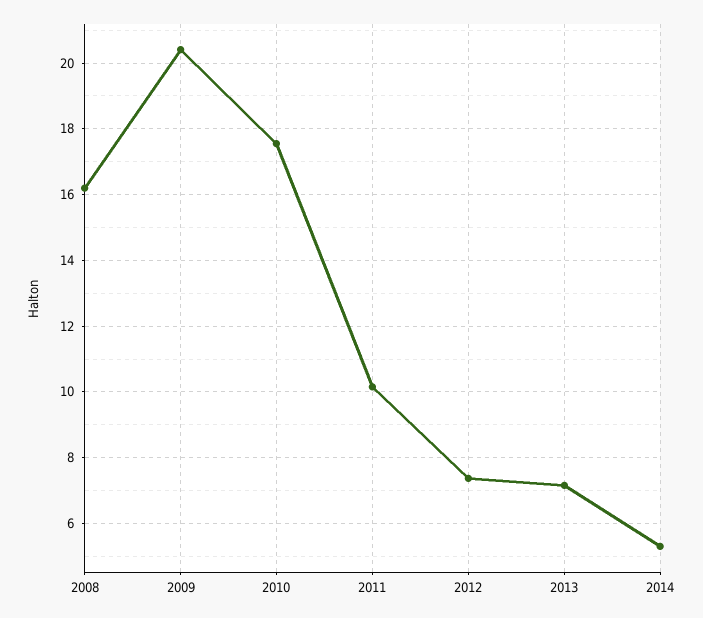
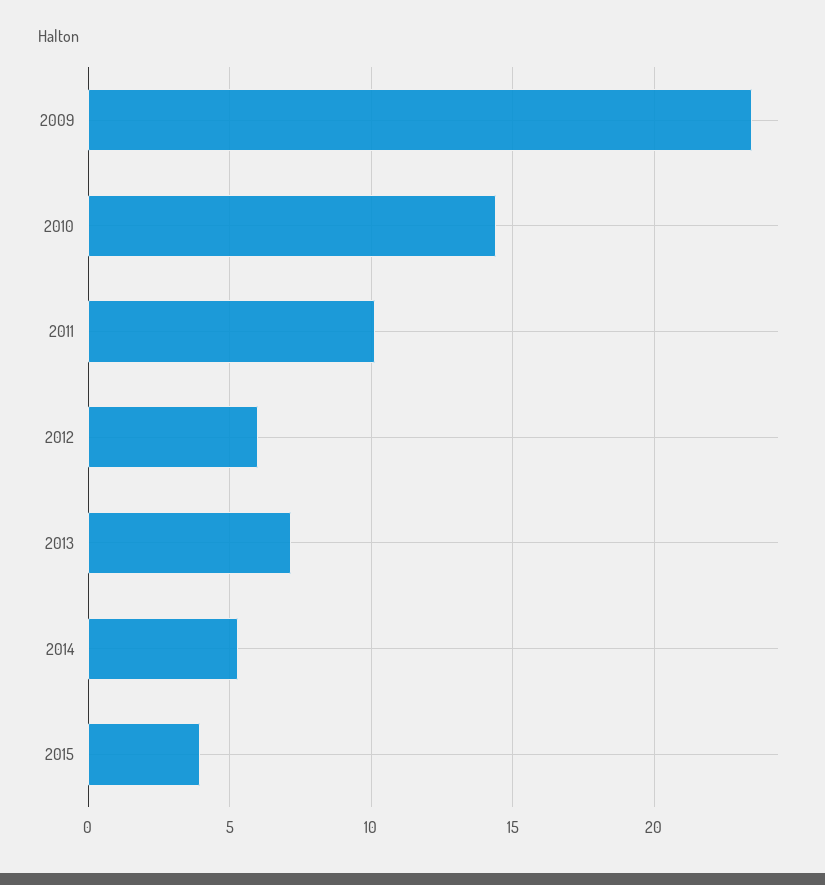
2008: 16.2 -> none
2009: 20.4 -> 23.5
2010: 17.6 -> 14.5
2012: 7.4 -> 6
2015: none -> 4

